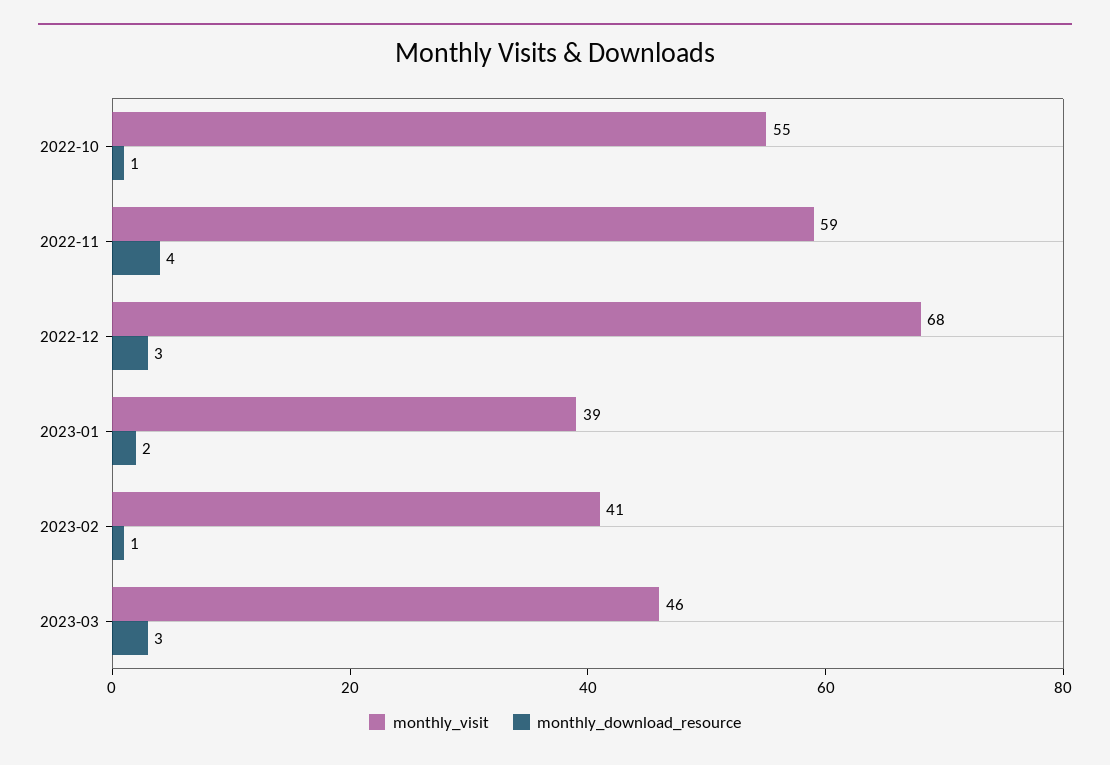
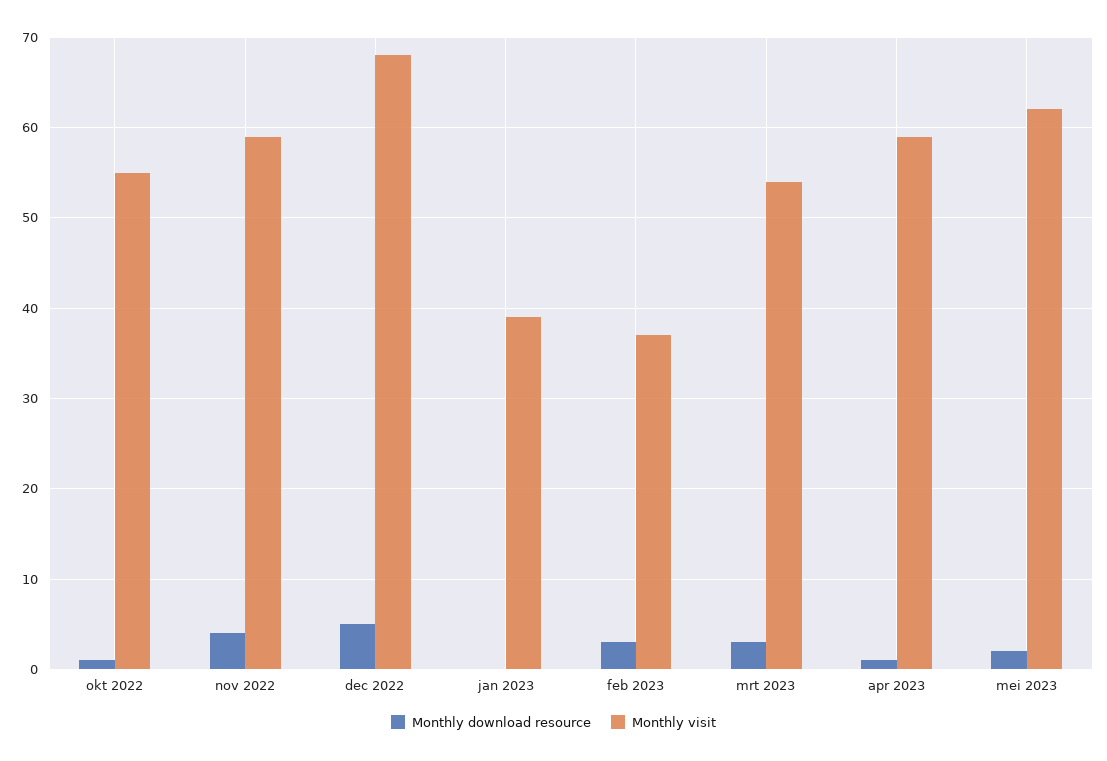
monthly_download_resource, 2022-12: 3 -> 5
monthly_download_resource, 2023-01: 2 -> 0
monthly_visit, 2023-02: 41 -> 37
monthly_download_resource, 2023-02: 1 -> 3
monthly_visit, 2023-03: 46 -> 54
monthly_download_resource, apr 2023: none -> 1
monthly_visit, apr 2023: none -> 59
monthly_download_resource, mei 2023: none -> 2
monthly_visit, mei 2023: none -> 62

